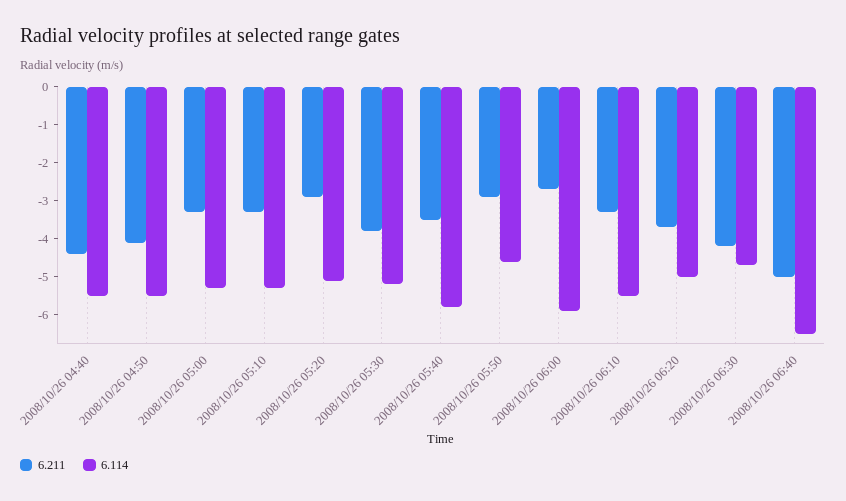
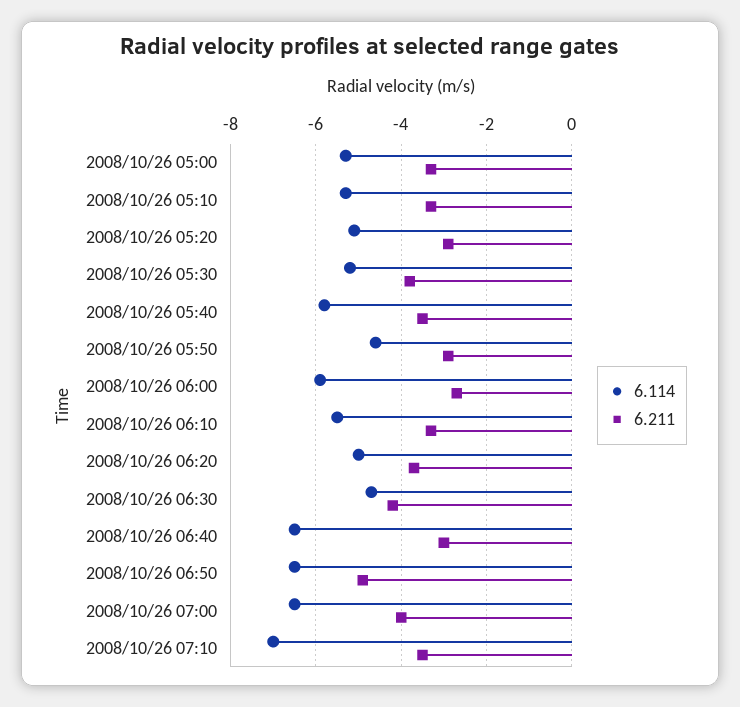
6.211, 2008/10/26 04:40: -4.5 -> none
6.114, 2008/10/26 04:40: -5.5 -> none
6.211, 2008/10/26 04:50: -4 -> none
6.114, 2008/10/26 04:50: -5.5 -> none
6.211, 2008/10/26 06:40: -5 -> -3
6.114, 2008/10/26 06:50: none -> -6.5
6.211, 2008/10/26 06:50: none -> -5
6.114, 2008/10/26 07:00: none -> -6.5
6.211, 2008/10/26 07:00: none -> -4
6.114, 2008/10/26 07:10: none -> -7
6.211, 2008/10/26 07:10: none -> -3.5

